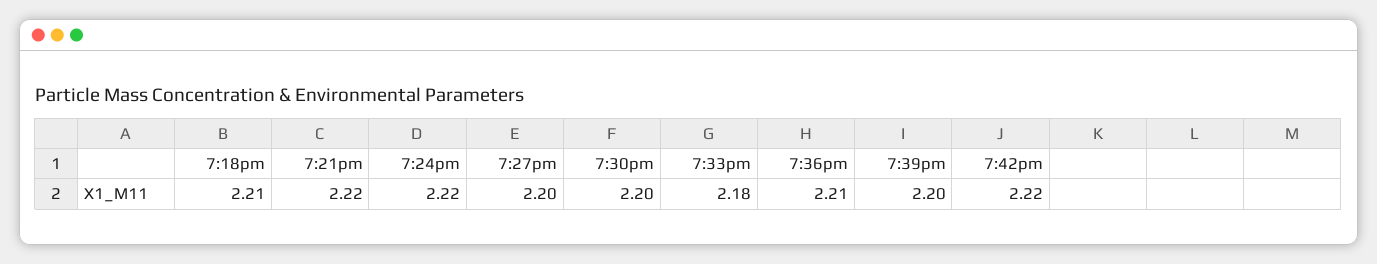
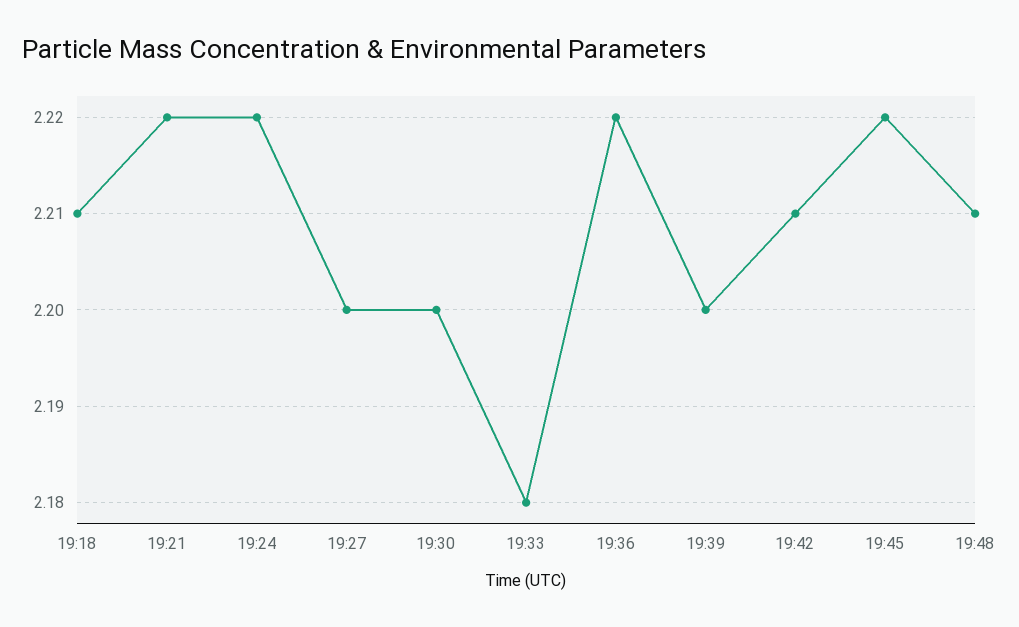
7:36pm: 2.21 -> 2.22
7:42pm: 2.22 -> 2.21
19:45: none -> 2.22
19:48: none -> 2.21

